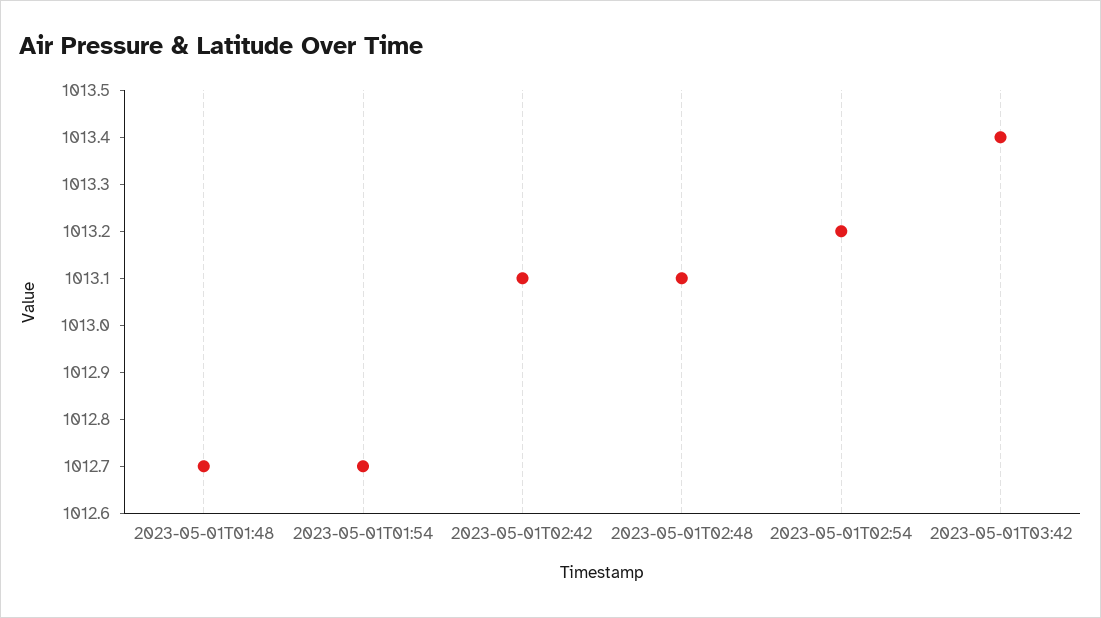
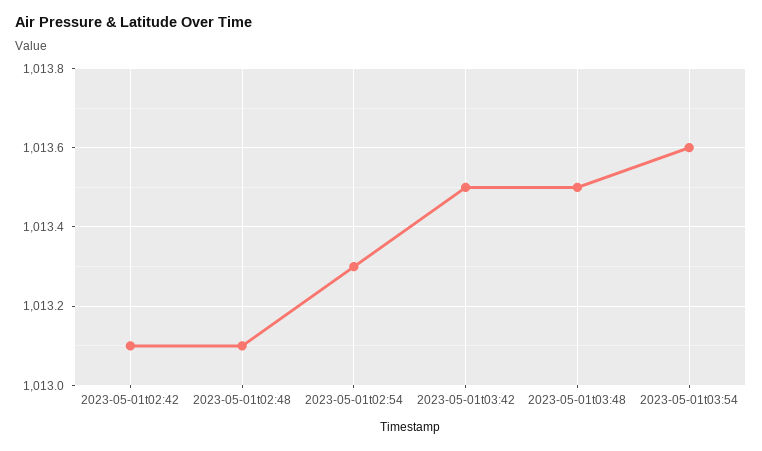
2023-05-01T01:48: 1012.7 -> none
2023-05-01T01:54: 1012.7 -> none
2023-05-01T02:54: 1013.2 -> 1013.3
2023-05-01T03:42: 1013.4 -> 1013.5
2023-05-01t03:48: none -> 1013.5
2023-05-01t03:54: none -> 1013.6

